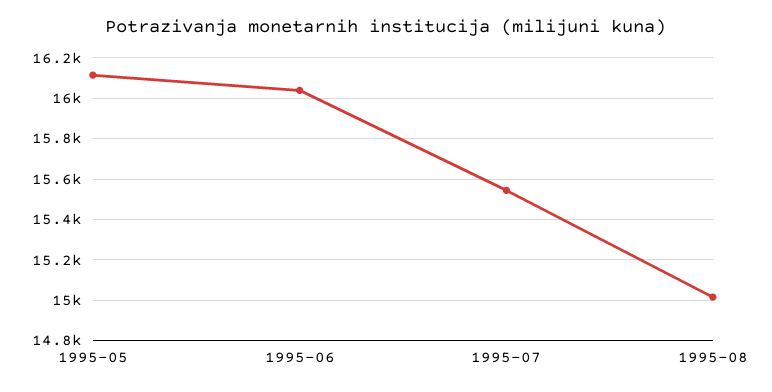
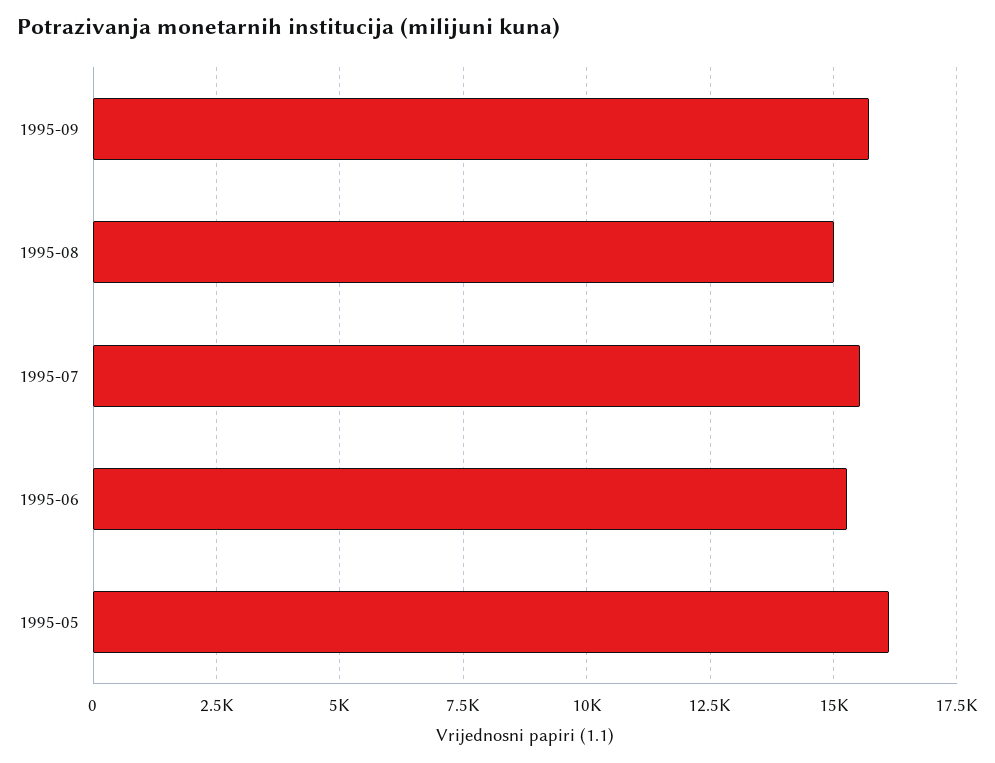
1995-06: 16050 -> 15250
1995-09: none -> 15750

